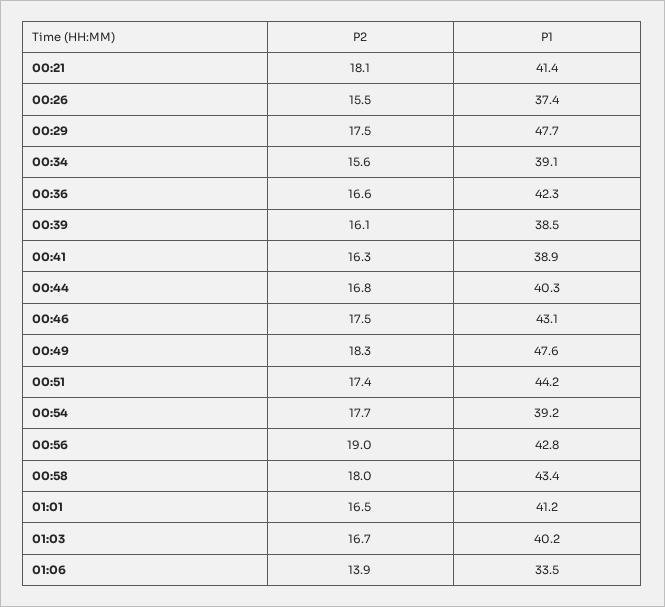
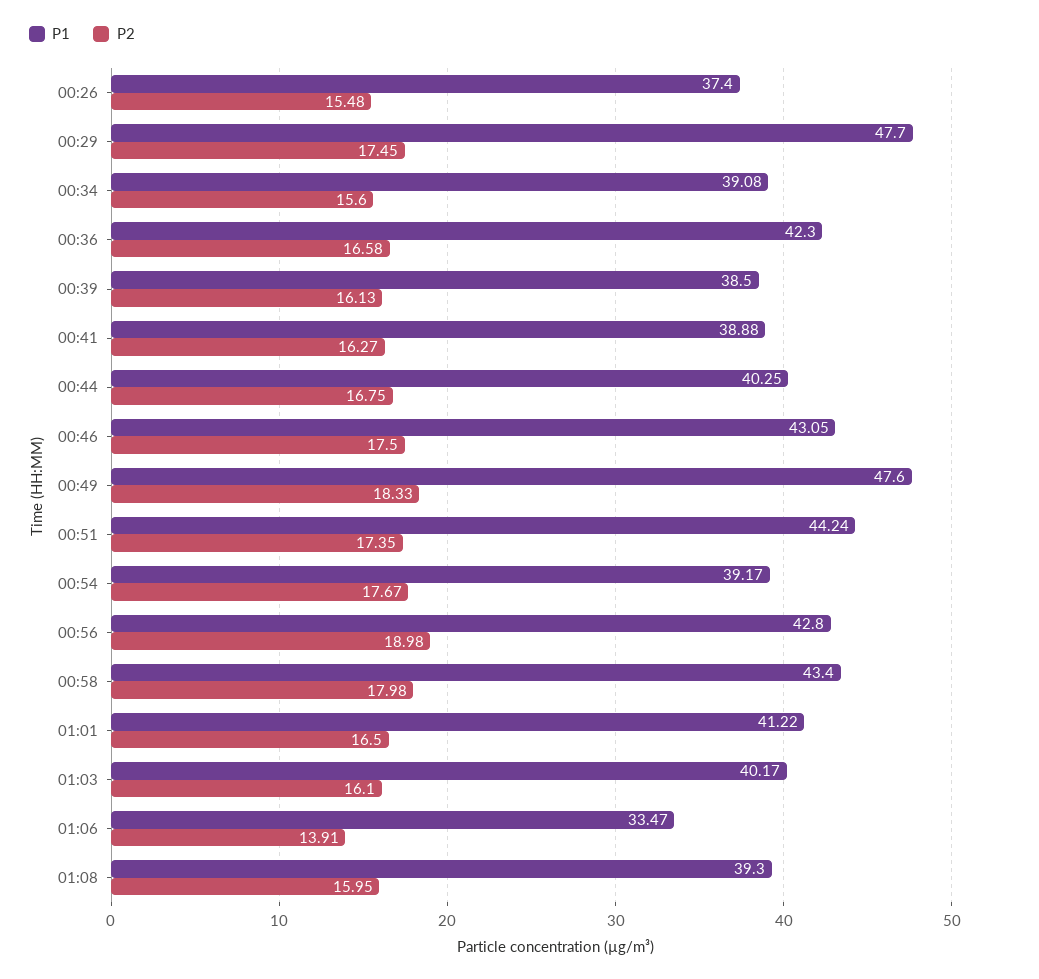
P2, 00:21: 18.1 -> none
P1, 00:21: 41.4 -> none
P2, 01:03: 16.7 -> 16.1
P1, 01:08: none -> 39.3
P2, 01:08: none -> 15.95

